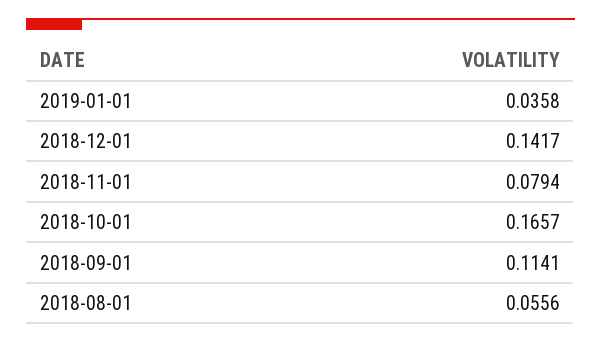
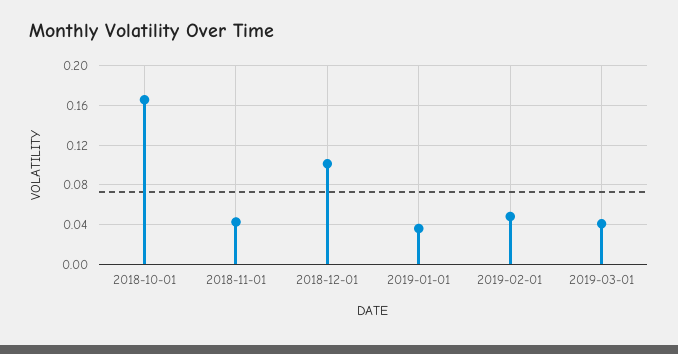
2018-12-01: 0.1417 -> 0.1
2018-11-01: 0.0794 -> 0.04
2018-09-01: 0.1141 -> none
2018-08-01: 0.0556 -> none
2019-02-01: none -> 0.05
2019-03-01: none -> 0.04

